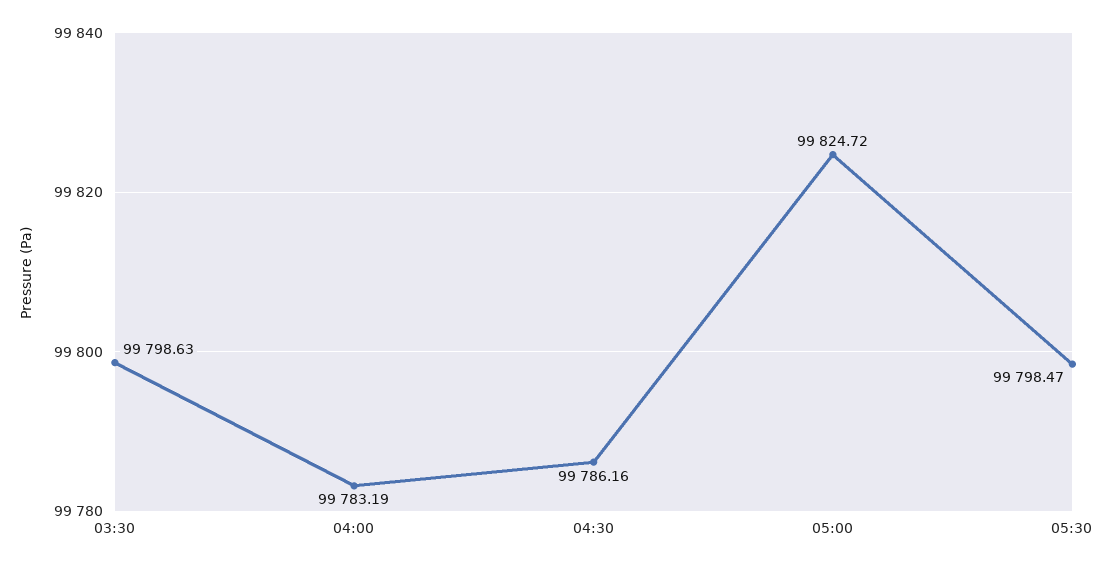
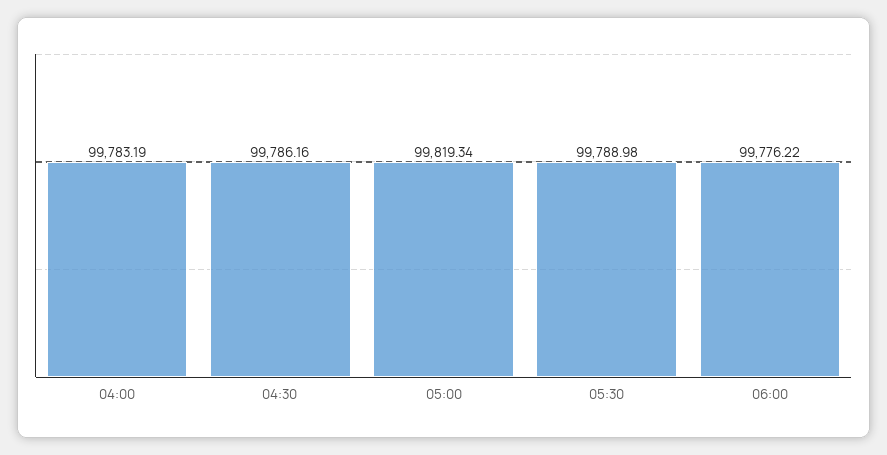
03:30: 99798.63 -> none
05:00: 99824.72 -> 99819.34
05:30: 99798.47 -> 99788.98
06:00: none -> 99776.22

